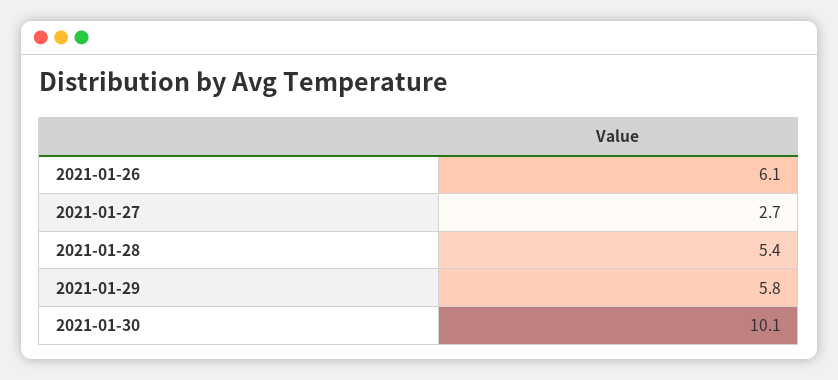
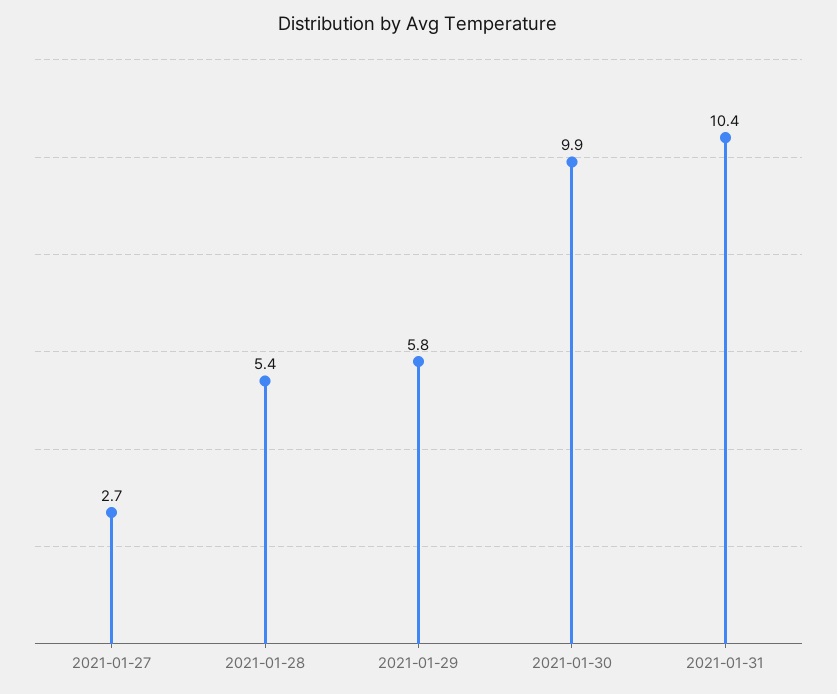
2021-01-26: 6.1 -> none
2021-01-30: 10.1 -> 9.9
2021-01-31: none -> 10.4

